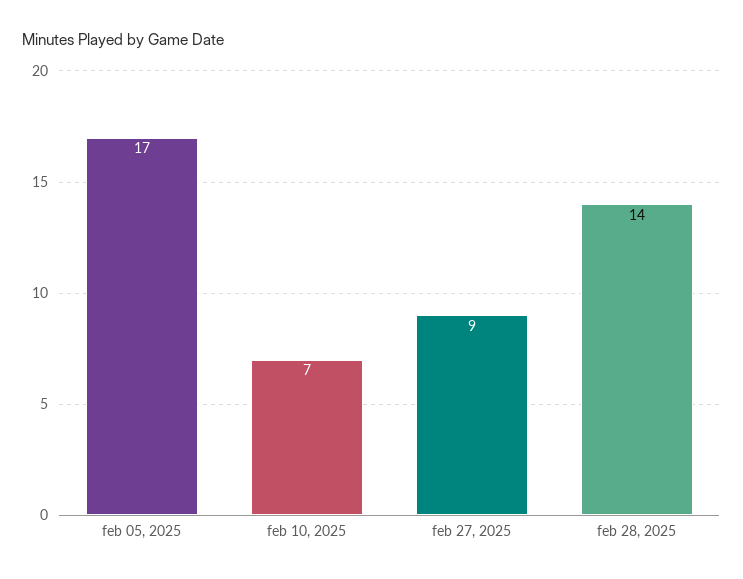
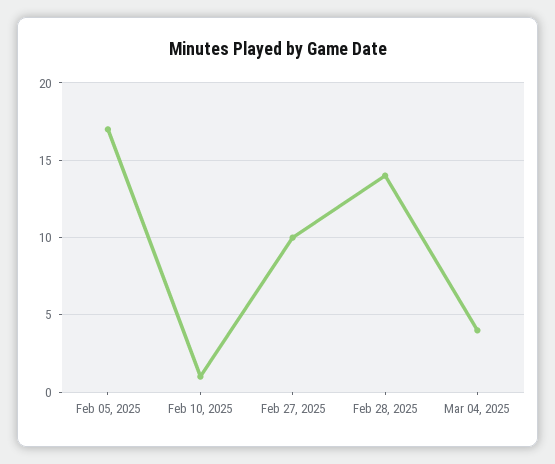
feb 10, 2025: 7 -> 1
feb 27, 2025: 9 -> 10
Mar 04, 2025: none -> 4

